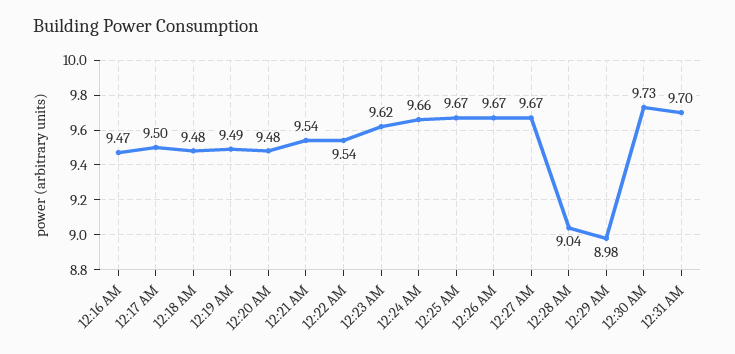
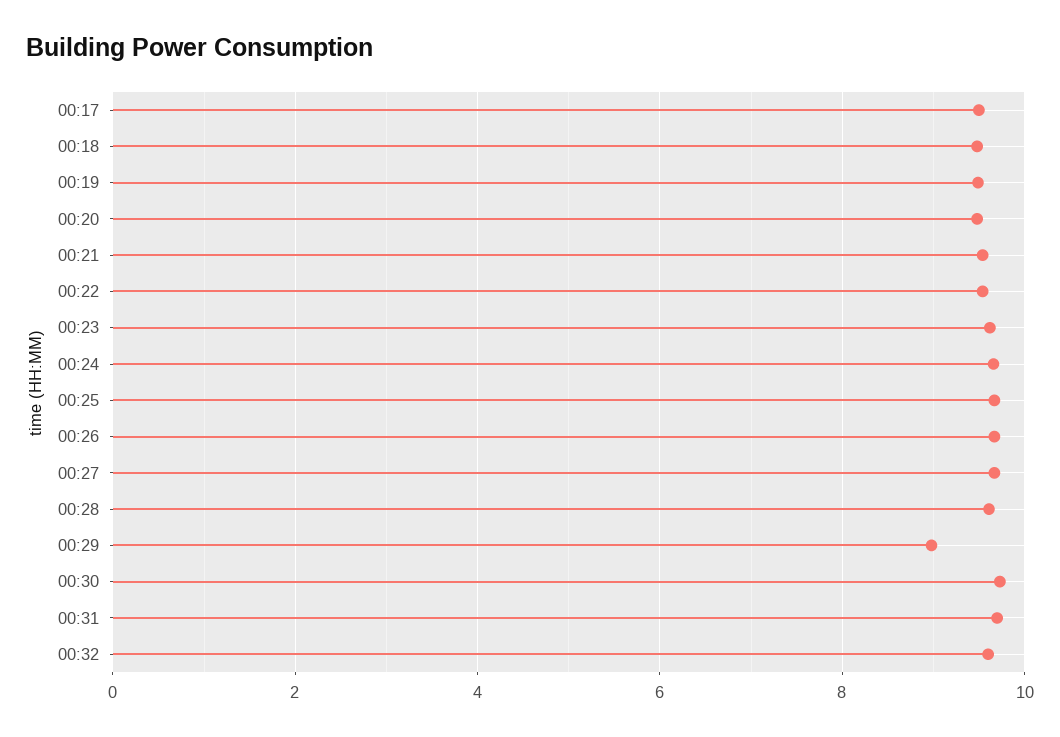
12:16 AM: 9.47 -> none
12:28 AM: 9.04 -> 9.6
00:32: none -> 9.6

